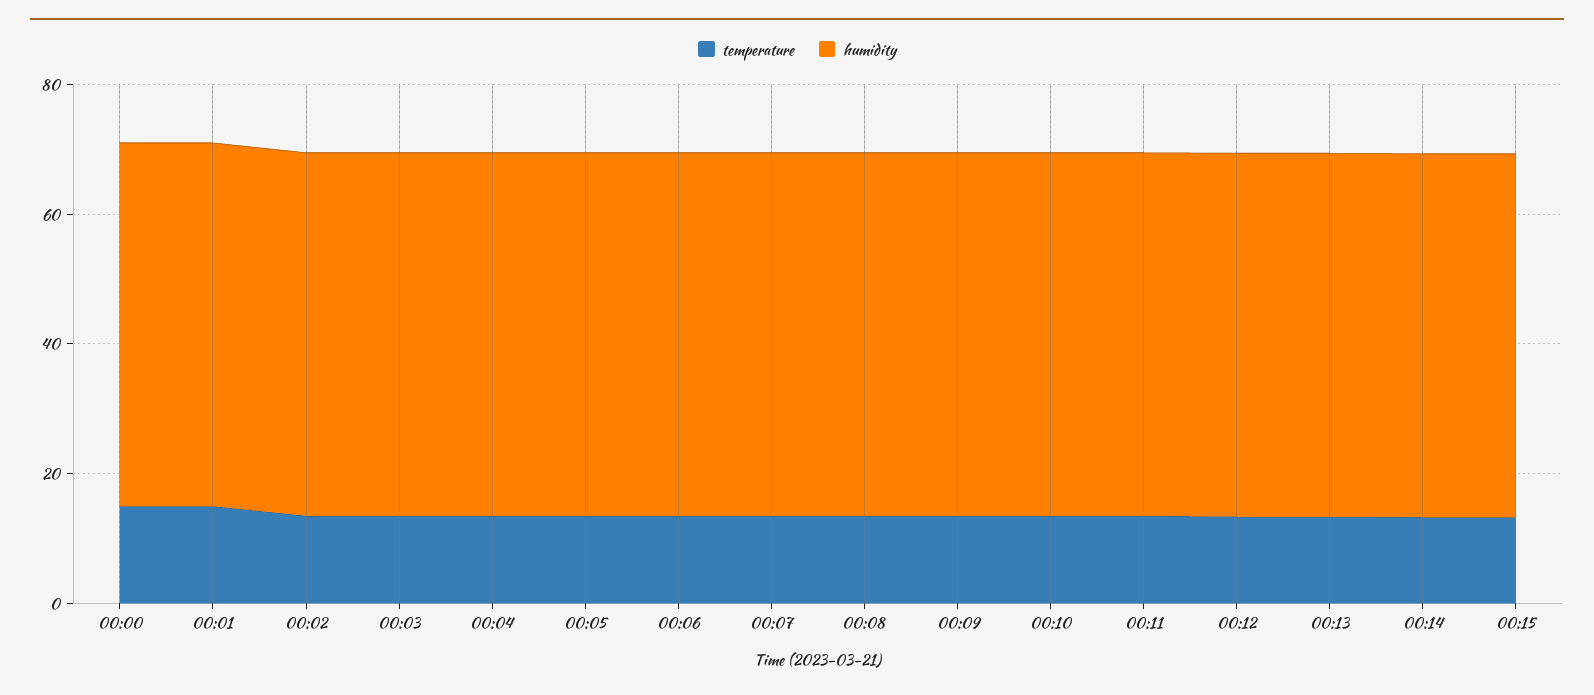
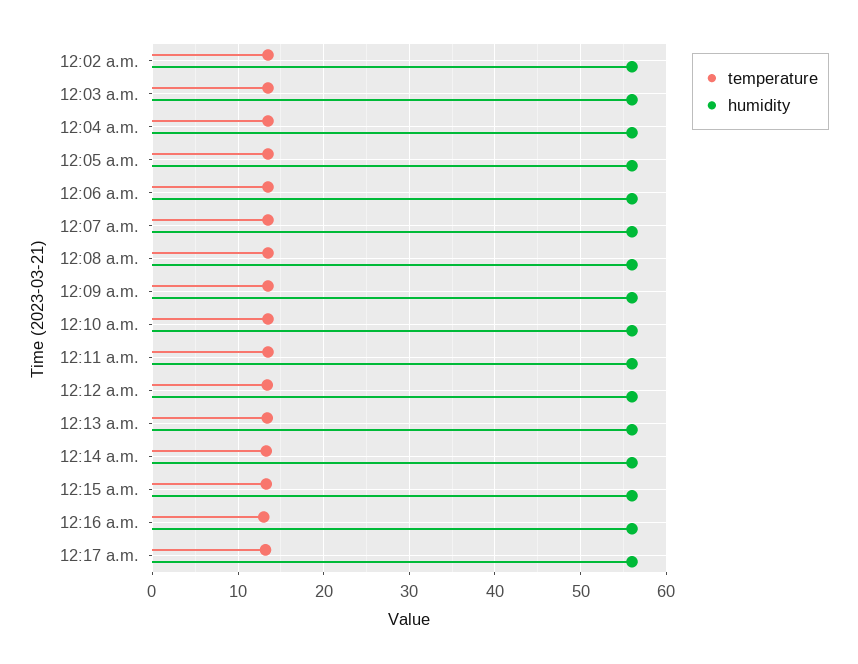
temperature, 00:00: 15 -> none
humidity, 00:00: 55 -> none
temperature, 00:01: 15 -> none
humidity, 00:01: 55 -> none
temperature, 12:16 a.m.: none -> 13
humidity, 12:16 a.m.: none -> 56
temperature, 12:17 a.m.: none -> 13
humidity, 12:17 a.m.: none -> 56

